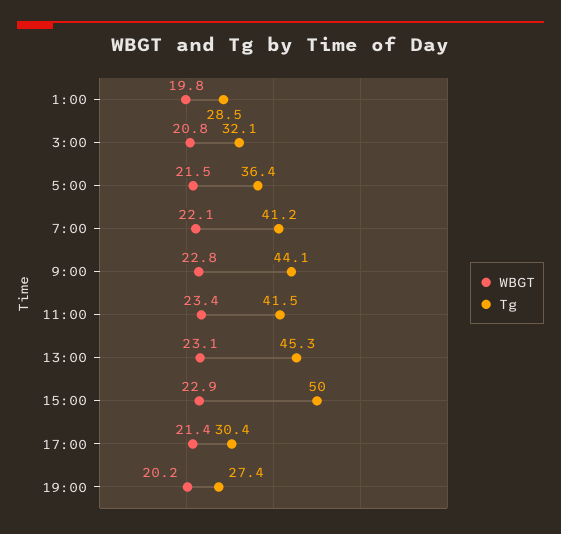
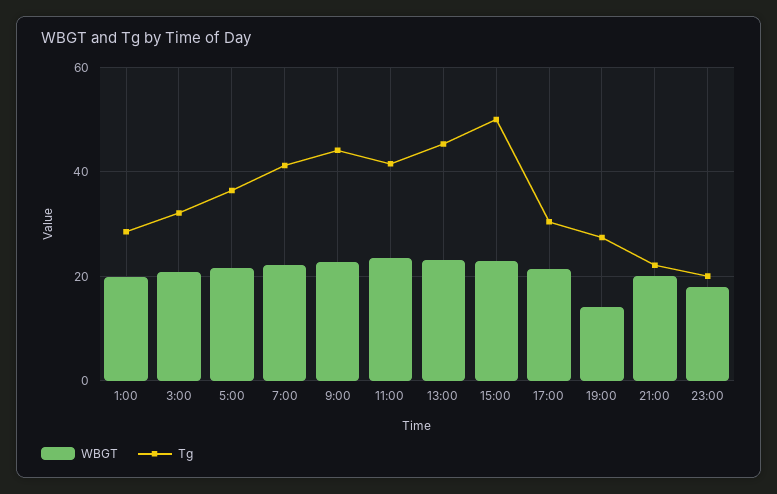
WBGT, 19:00: 20.2 -> 14
WBGT, 21:00: none -> 20
Tg, 21:00: none -> 22
WBGT, 23:00: none -> 18
Tg, 23:00: none -> 20

